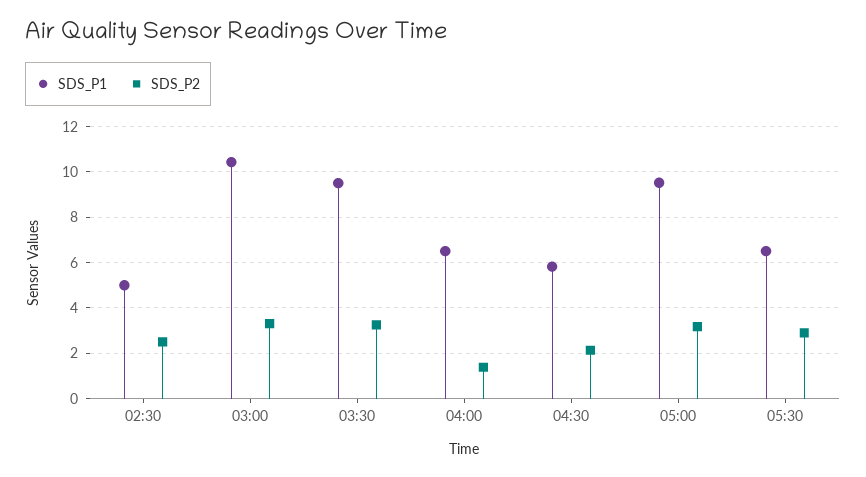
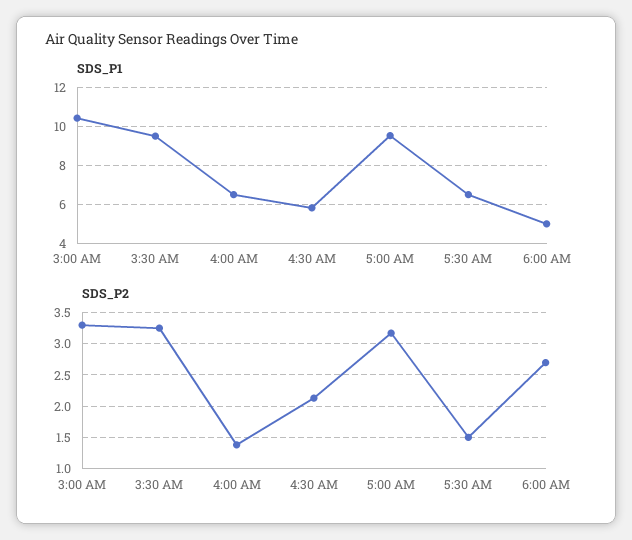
SDS_P1, 02:30: 5 -> none
SDS_P2, 02:30: 2.5 -> none
SDS_P2, 05:30: 3 -> 1.5
SDS_P1, 6:00 AM: none -> 5
SDS_P2, 6:00 AM: none -> 2.7

